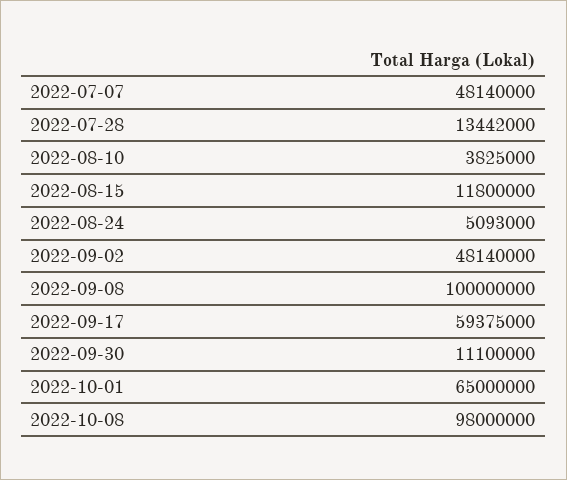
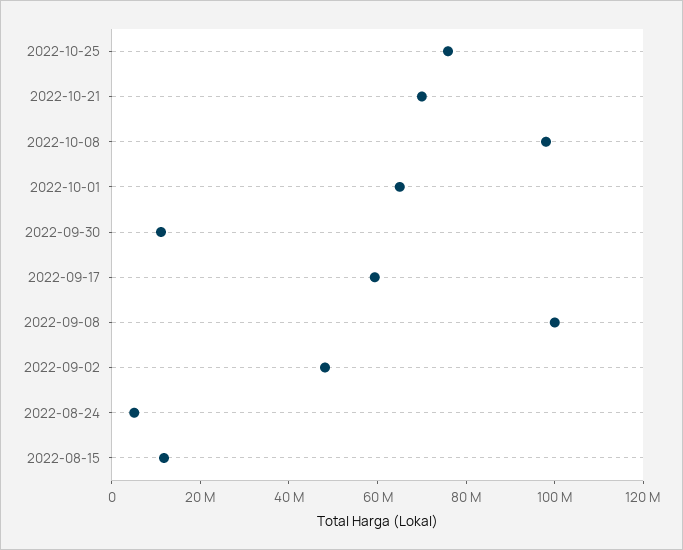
2022-07-07: 48140000 -> none
2022-07-28: 13442000 -> none
2022-08-10: 3825000 -> none
2022-10-25: none -> 75000000
2022-10-21: none -> 70000000

